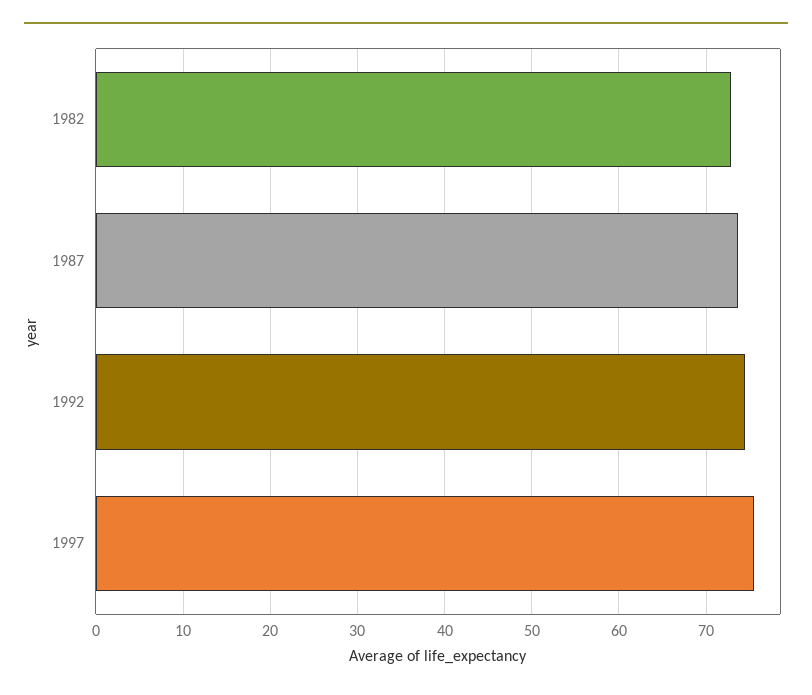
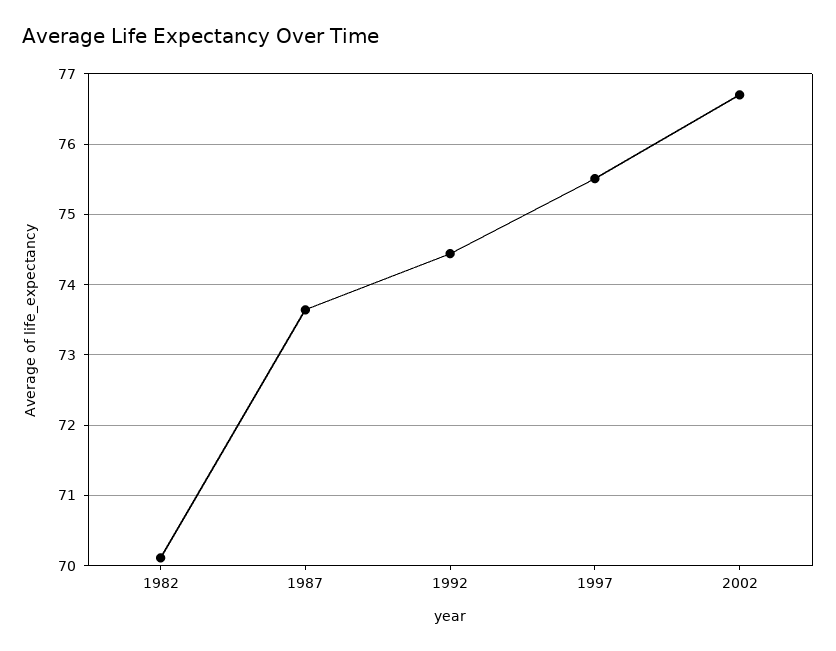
1982: 73 -> 70.1
2002: none -> 76.7

